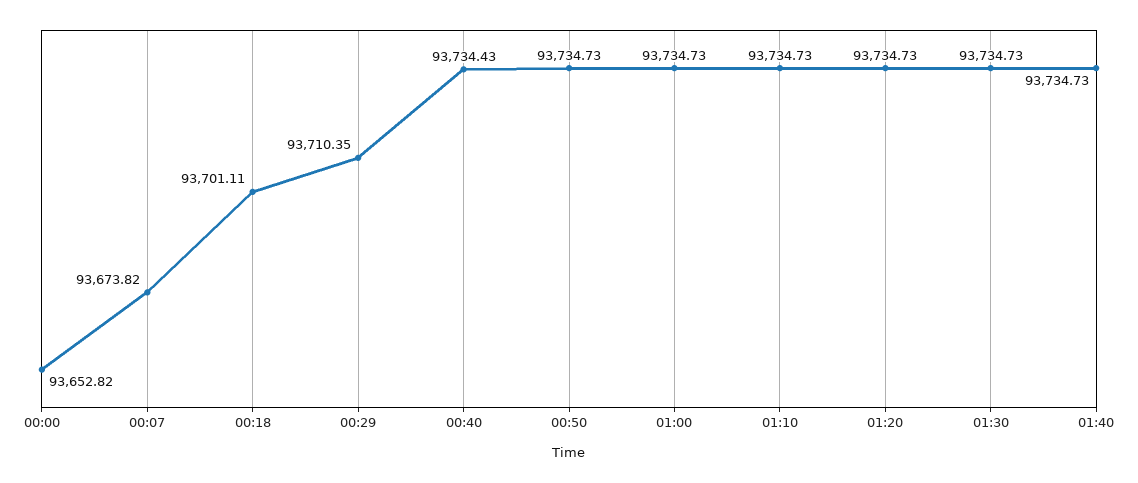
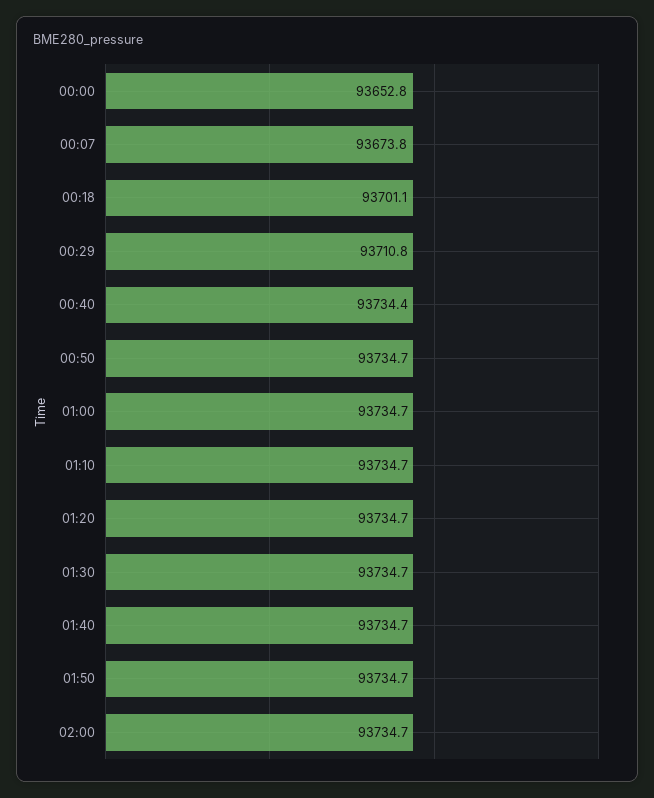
00:29: 93710.35 -> 93710.8
01:50: none -> 93734.7
02:00: none -> 93734.7

